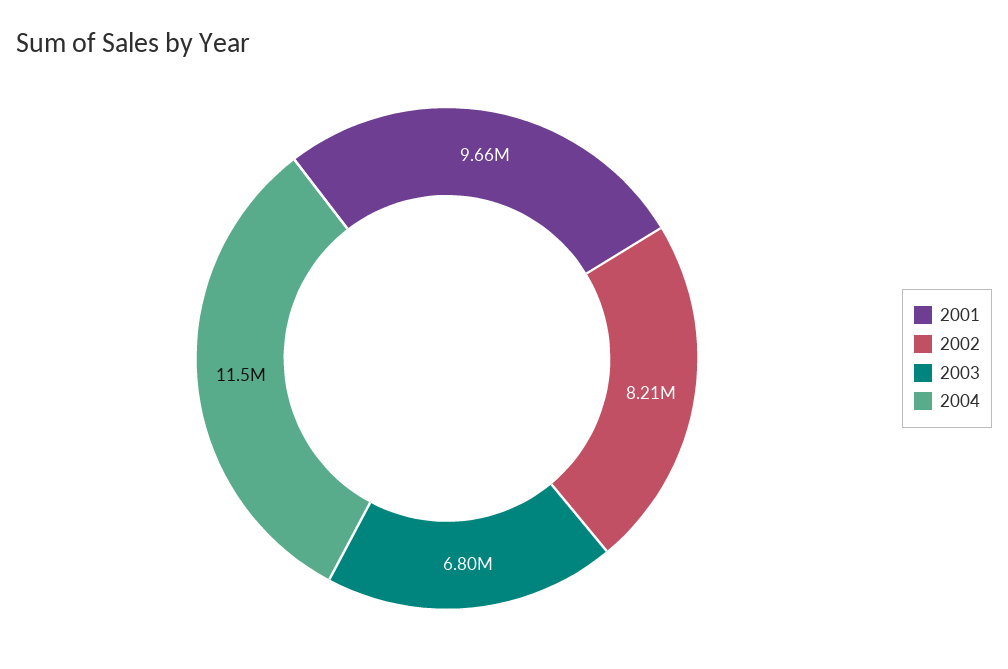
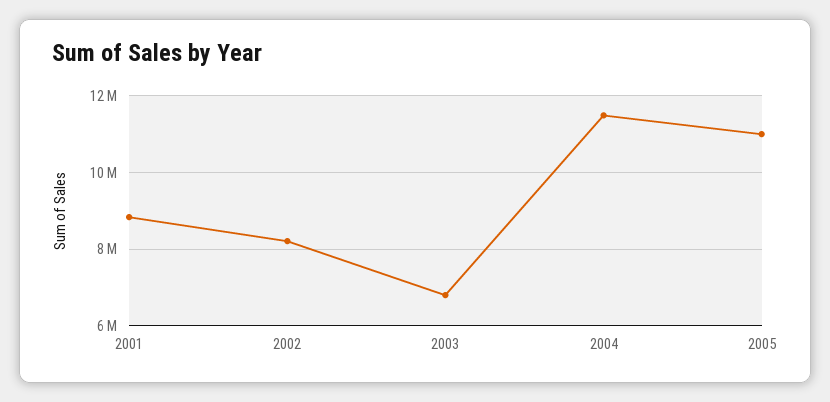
2001: 9660000 -> 8800000
2005: none -> 11000000

